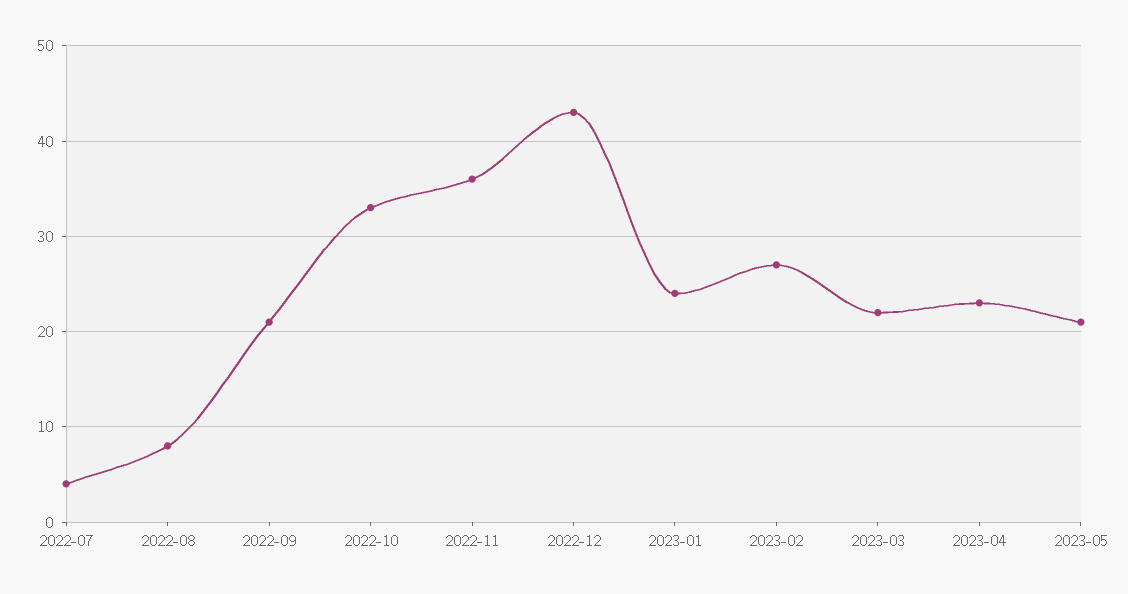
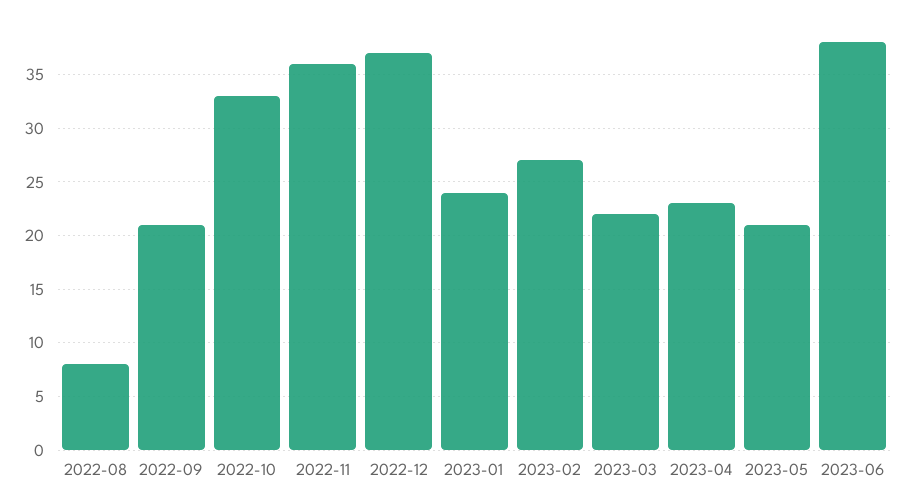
2022-07: 4 -> none
2022-12: 43 -> 37
2023-06: none -> 38

